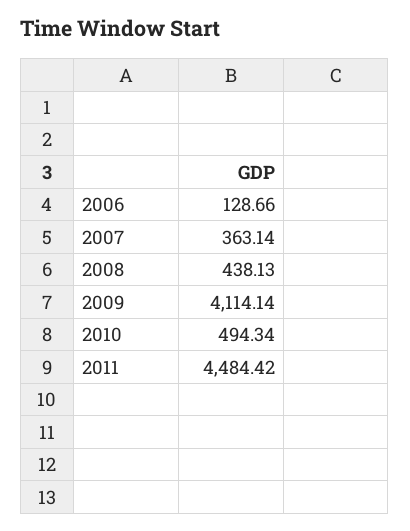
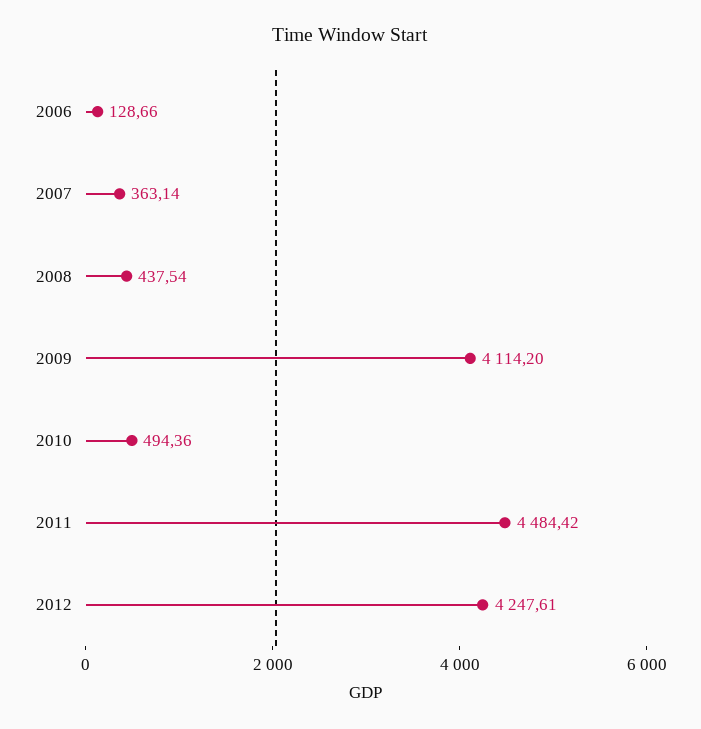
2008: 438.13 -> 437.54
2009: 4114.14 -> 4114.2
2010: 494.34 -> 494.36
2012: none -> 4247.61

